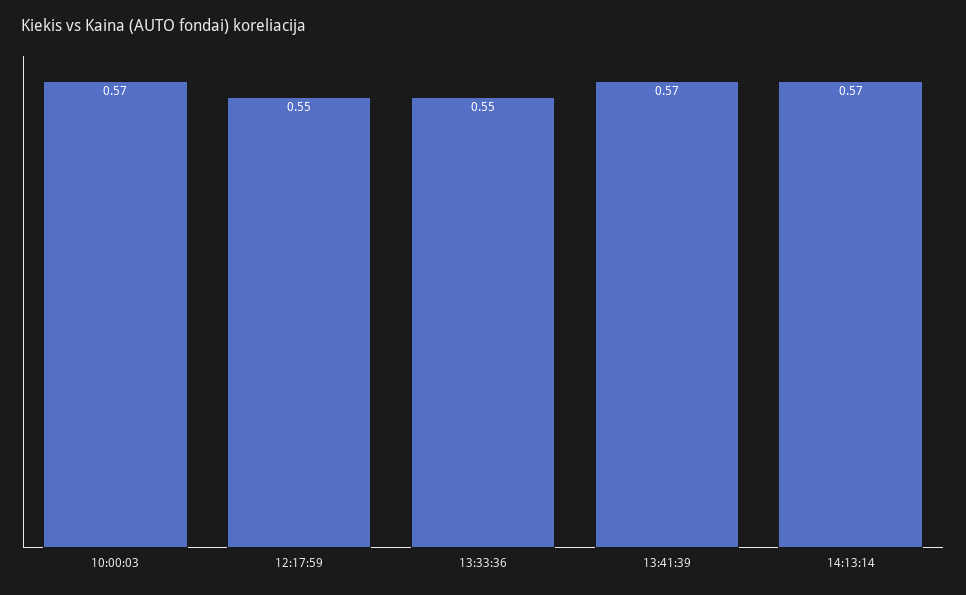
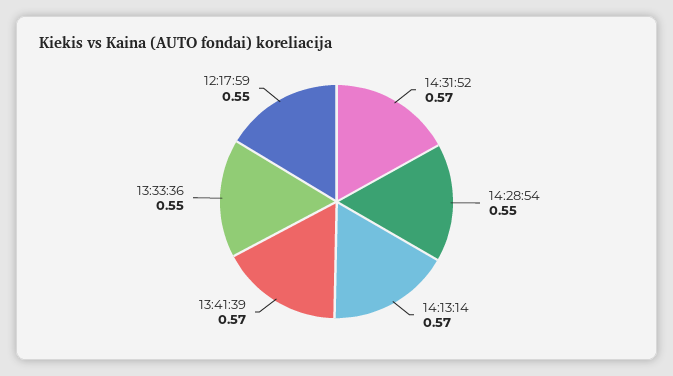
10:00:03: 0.57 -> none
14:31:52: none -> 0.57
14:28:54: none -> 0.55

